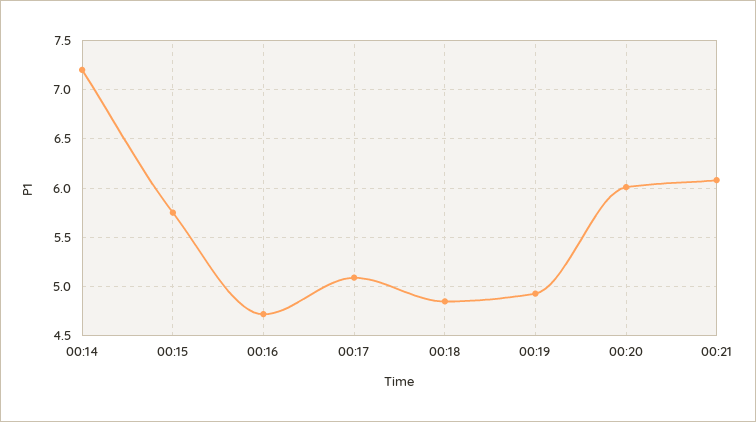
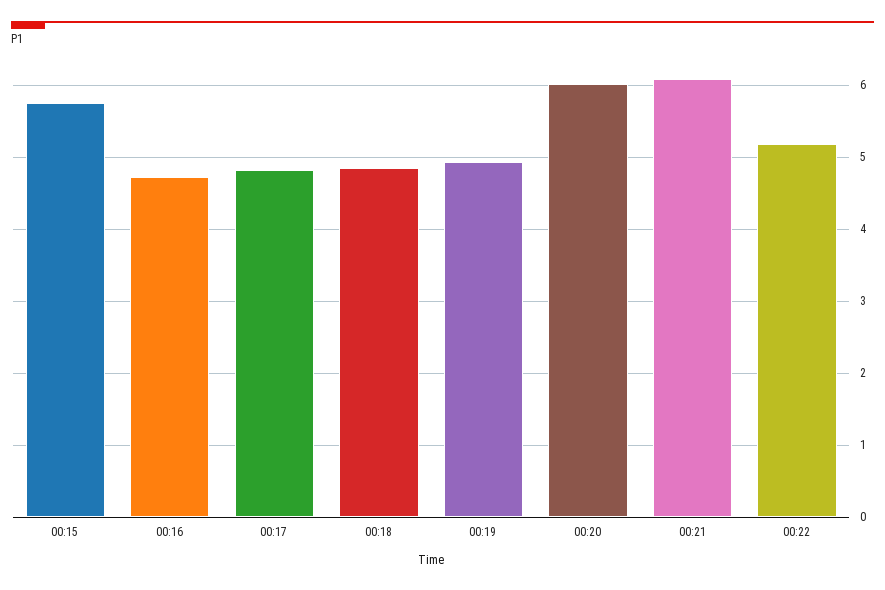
00:14: 7.2 -> none
00:17: 5.1 -> 4.8
00:22: none -> 5.2

